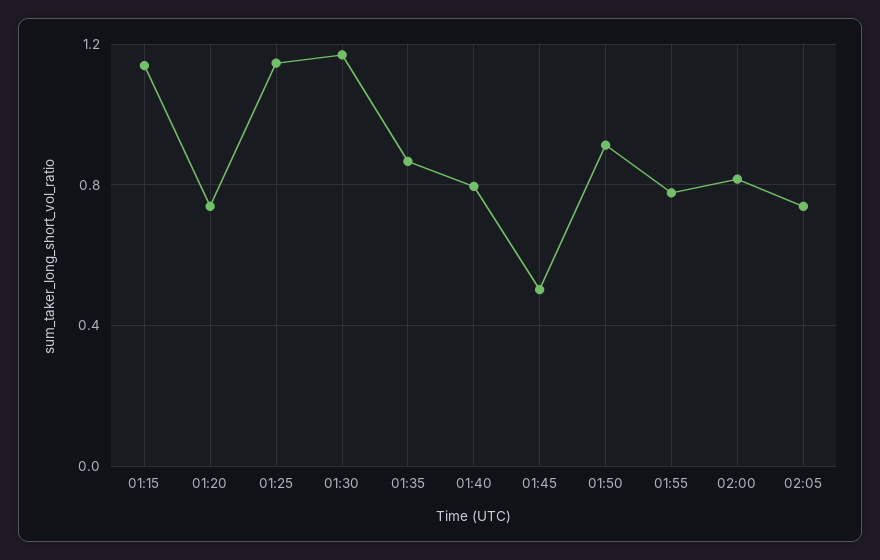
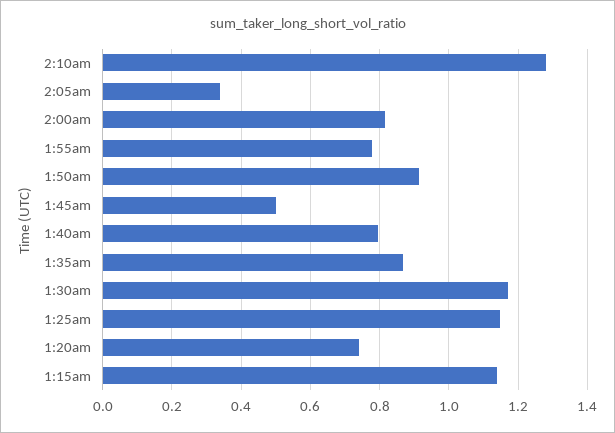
02:05: 0.75 -> 0.34
2:10am: none -> 1.28

